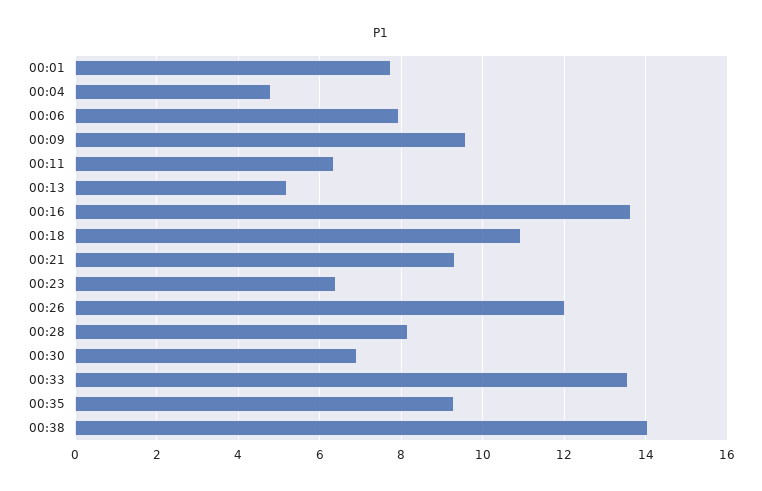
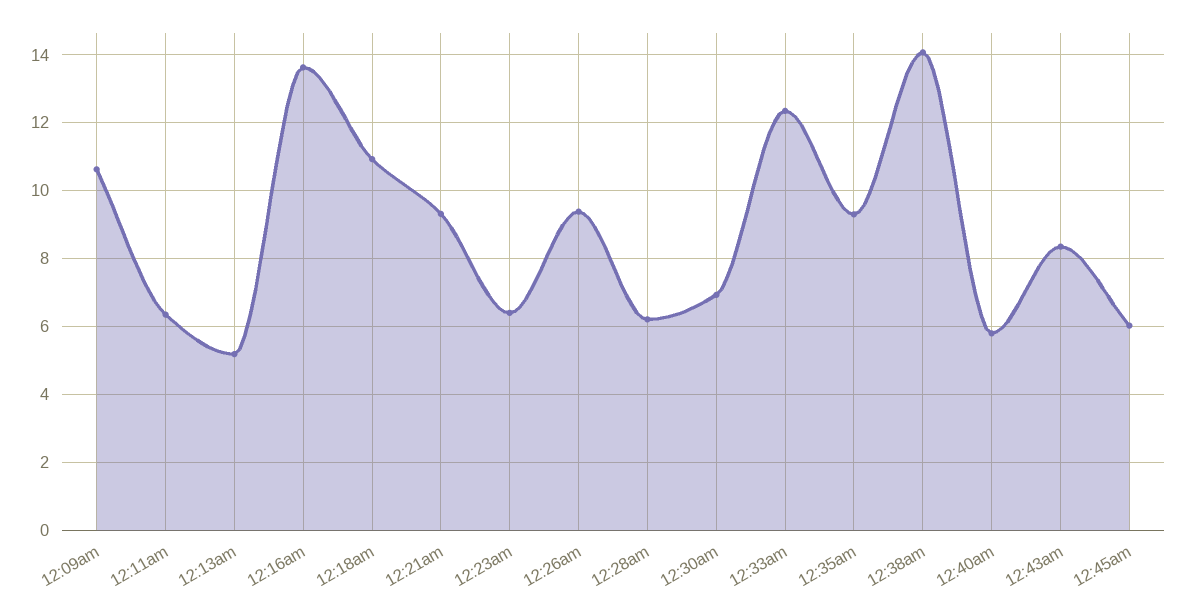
00:01: 7.8 -> none
00:04: 4.8 -> none
00:06: 8 -> none
00:09: 9.6 -> 10.6
00:26: 12 -> 9.4
00:28: 8.2 -> 6.2
00:33: 13.6 -> 12.4
12:40am: none -> 5.8
12:43am: none -> 8.4
12:45am: none -> 6

